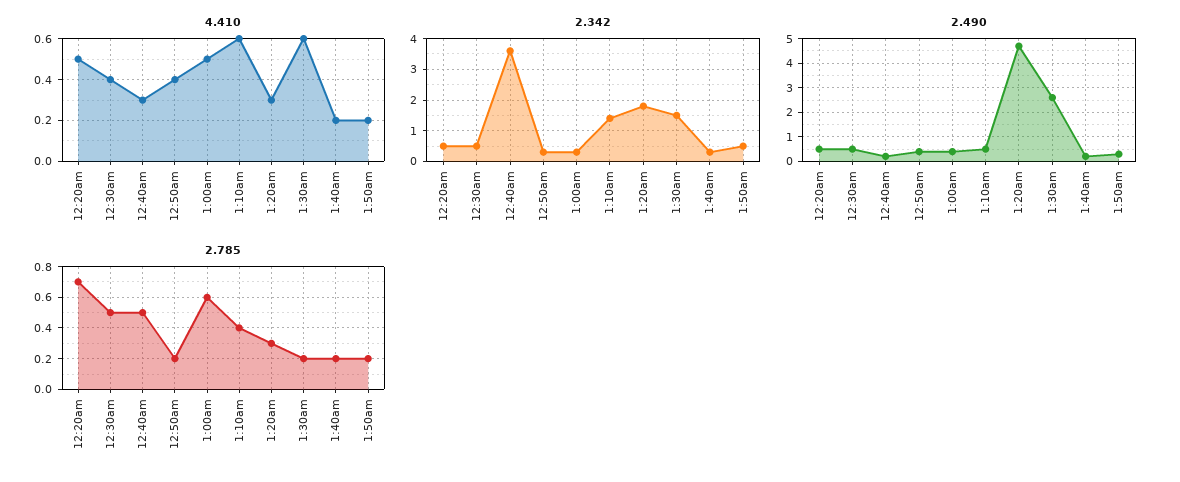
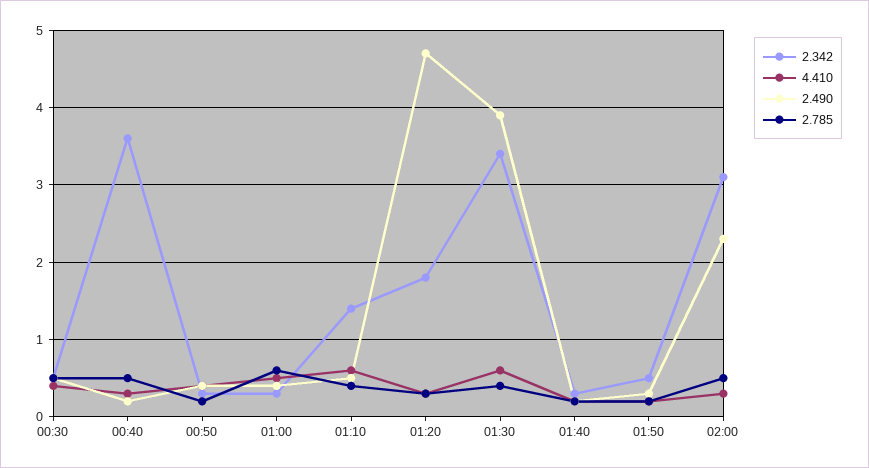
4.410, 12:20am: 0.5 -> none
2.342, 12:20am: 0.5 -> none
2.342, 1:30am: 1.5 -> 3.4
2.490, 12:20am: 0.5 -> none
2.490, 1:30am: 2.5 -> 3.9
2.785, 12:20am: 0.7 -> none
2.785, 1:30am: 0.2 -> 0.4
2.342, 02:00: none -> 3.1
4.410, 02:00: none -> 0.3
2.490, 02:00: none -> 2.3
2.785, 02:00: none -> 0.5

